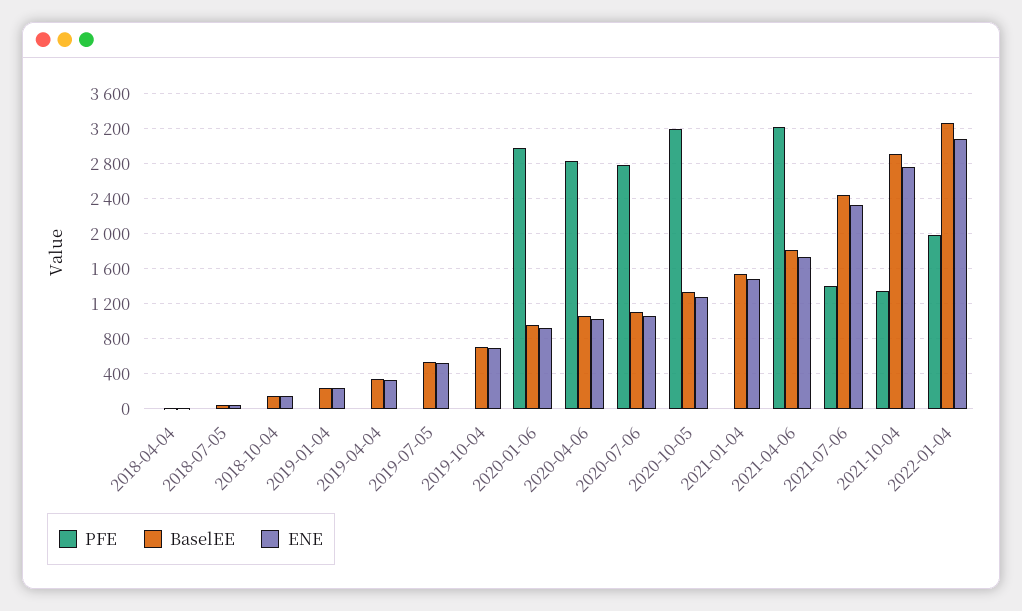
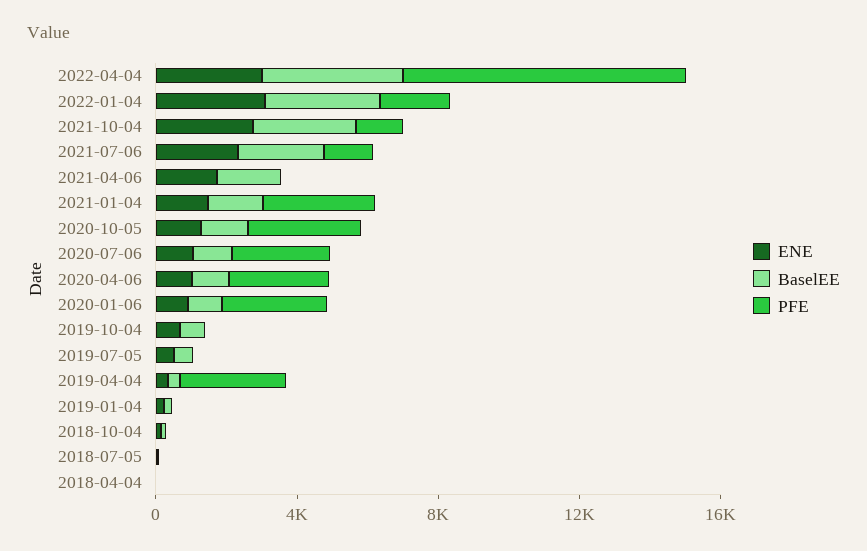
PFE, 2019-04-04: 0 -> 3000
PFE, 2021-01-04: 0 -> 3000
PFE, 2021-04-06: 3200 -> 0
ENE, 2022-04-04: none -> 3000
BaselEE, 2022-04-04: none -> 4000
PFE, 2022-04-04: none -> 8000

